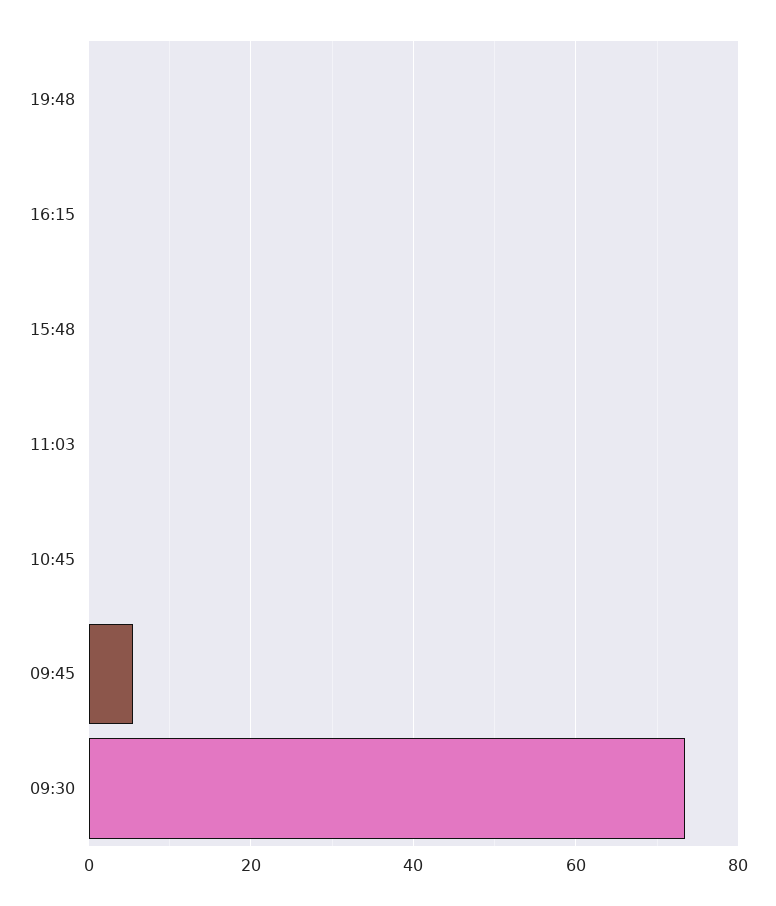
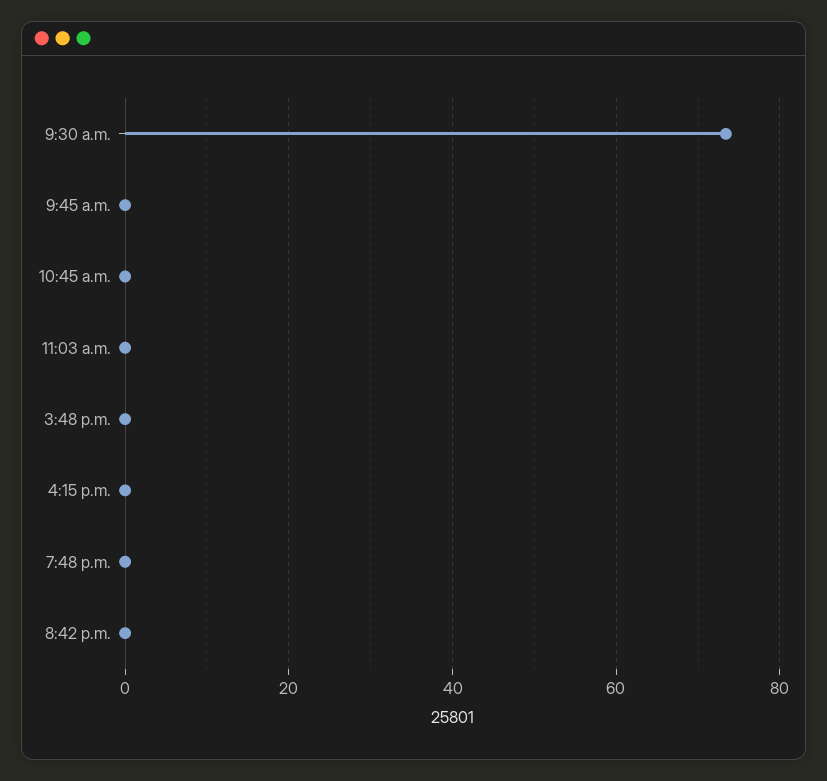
09:45: 6 -> 0
8:42 p.m.: none -> 0

